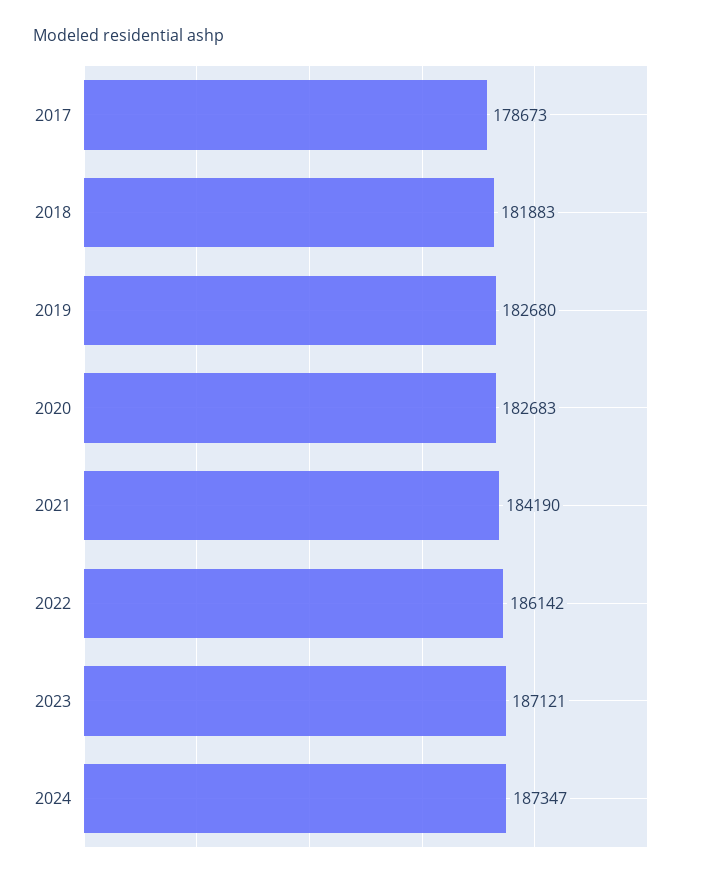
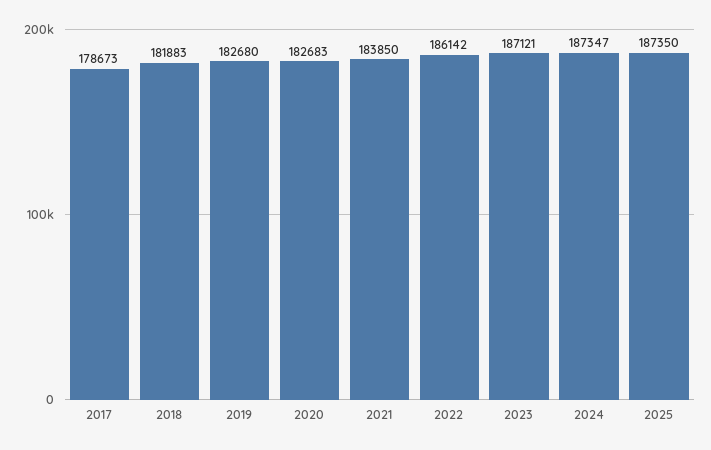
2021: 184190 -> 183850
2025: none -> 187350

